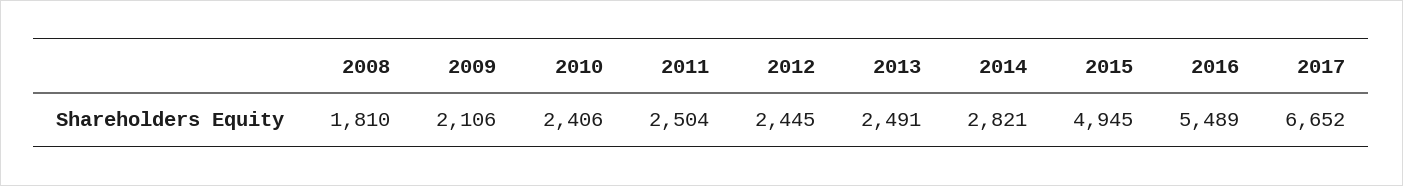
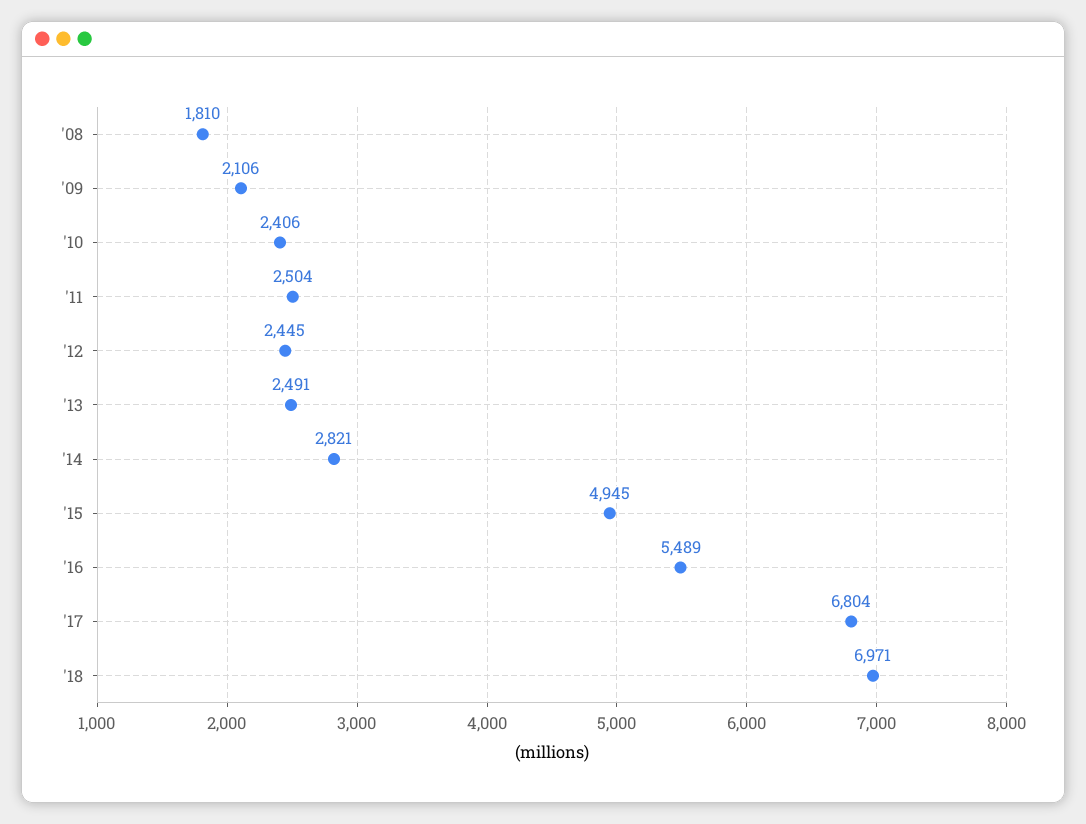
2017: 6652 -> 6804
'18: none -> 6971

